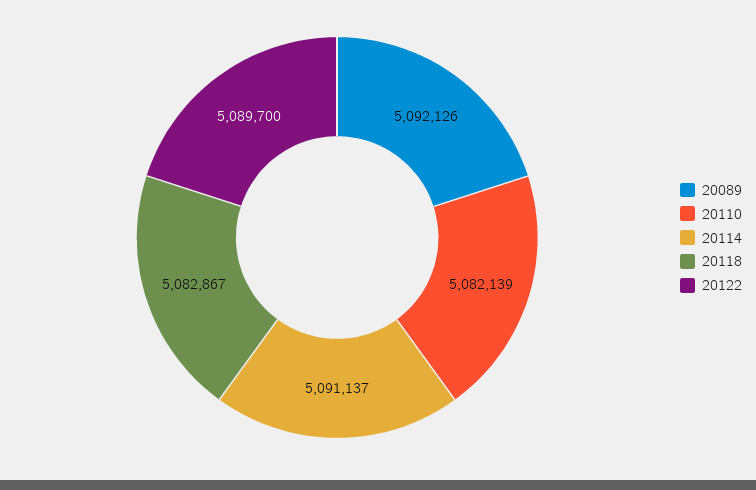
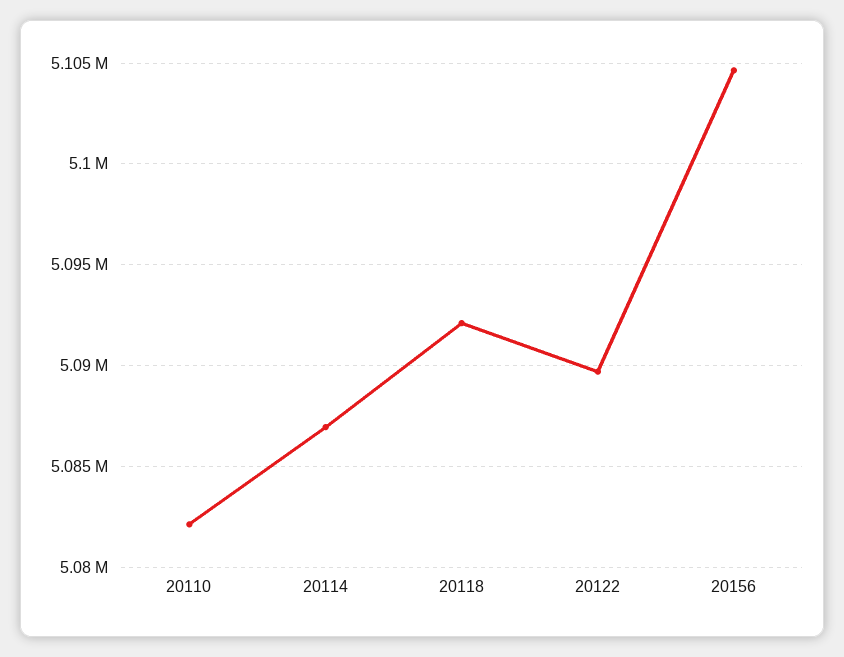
20089: 5092126 -> none
20114: 5091137 -> 5087000
20118: 5082867 -> 5092000
20156: none -> 5104500

